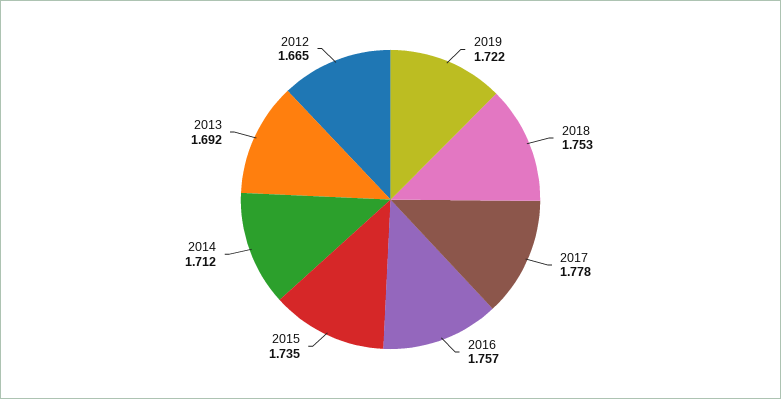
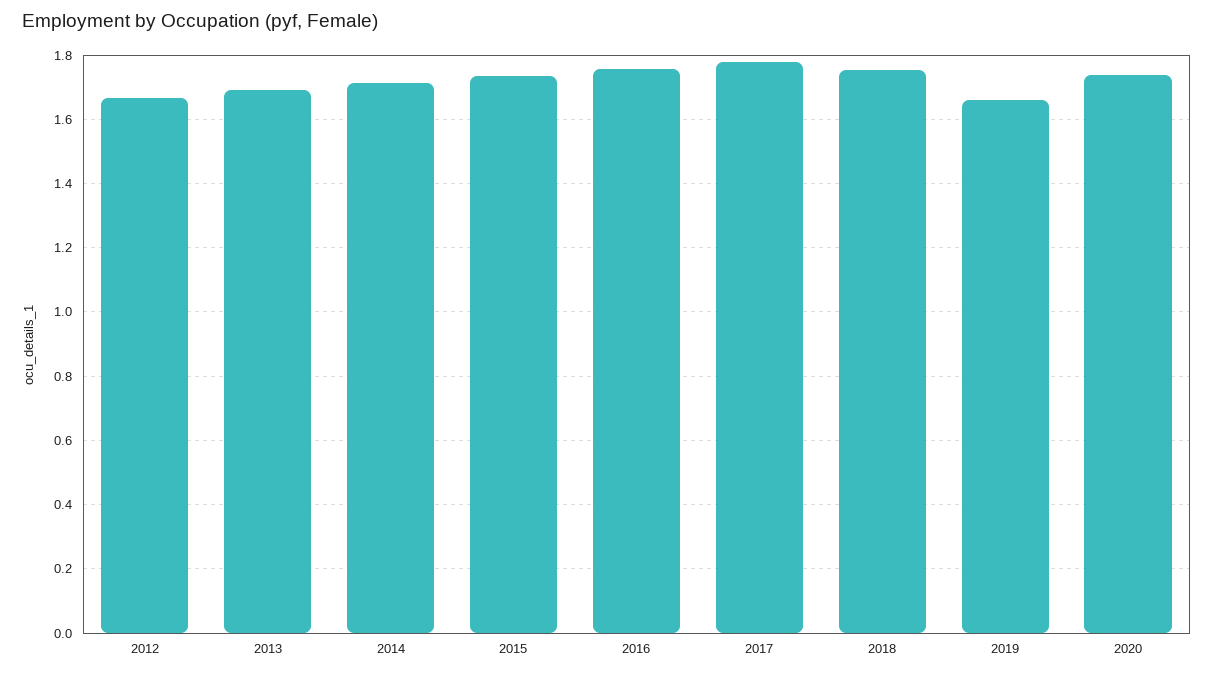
2019: 1.722 -> 1.66
2020: none -> 1.74

